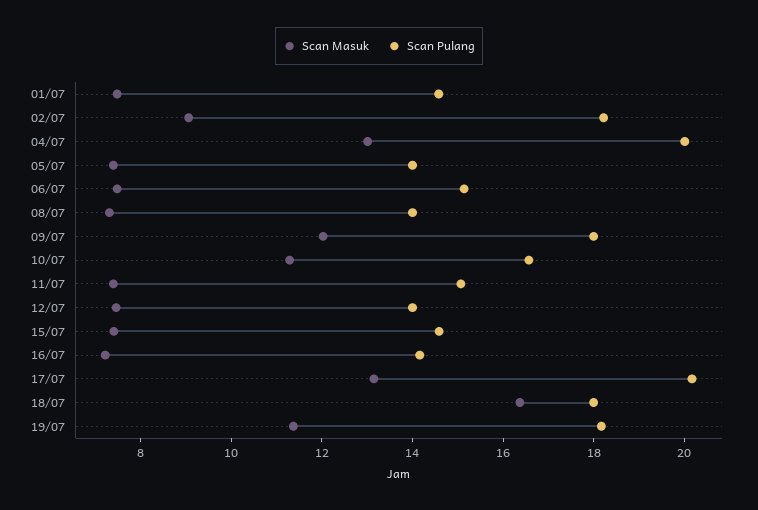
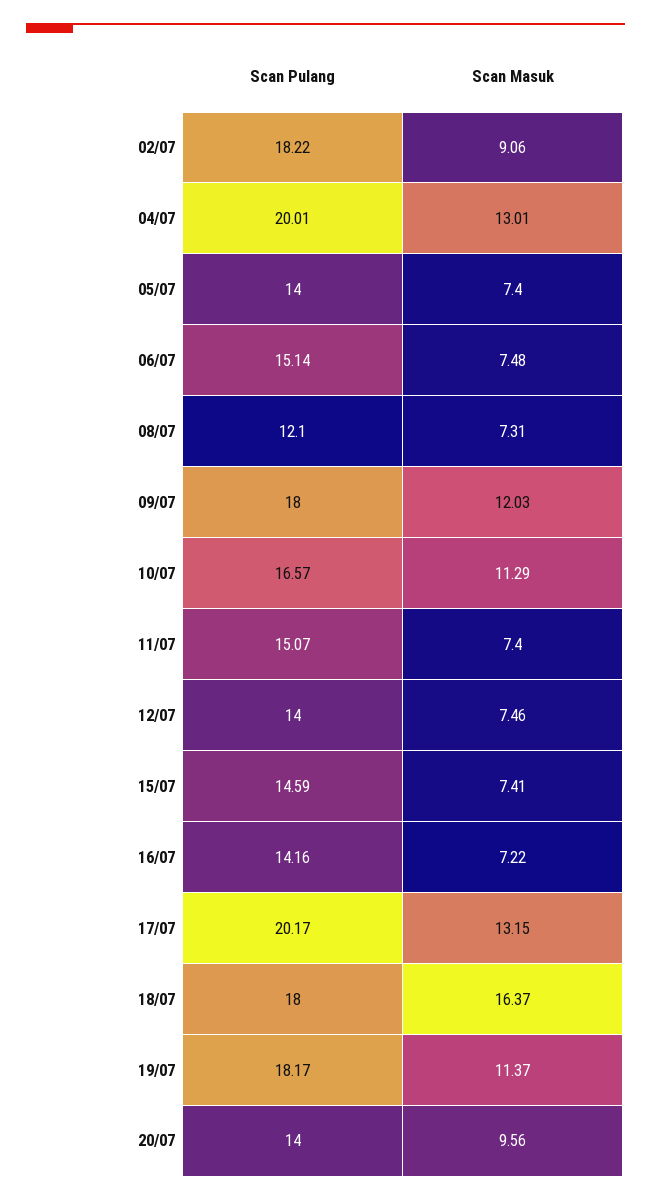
Scan Masuk, 01/07: 7.5 -> none
Scan Pulang, 01/07: 14.5 -> none
Scan Pulang, 08/07: 14 -> 12.1
Scan Pulang, 20/07: none -> 14
Scan Masuk, 20/07: none -> 9.56

